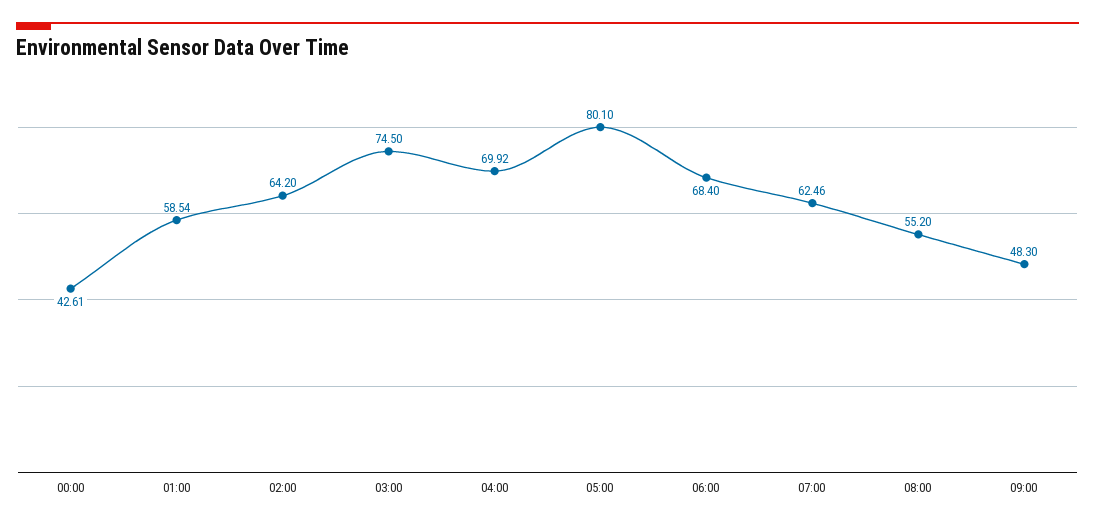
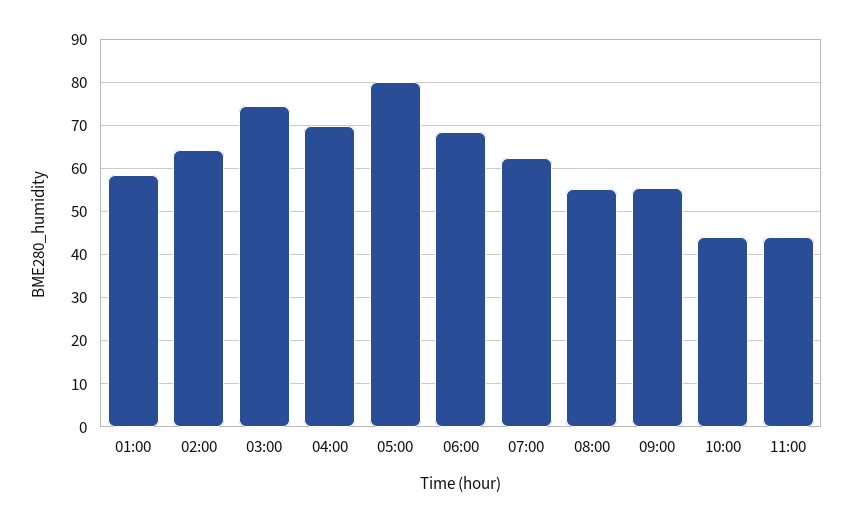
00:00: 42.61 -> none
09:00: 48.3 -> 56
10:00: none -> 44
11:00: none -> 44

